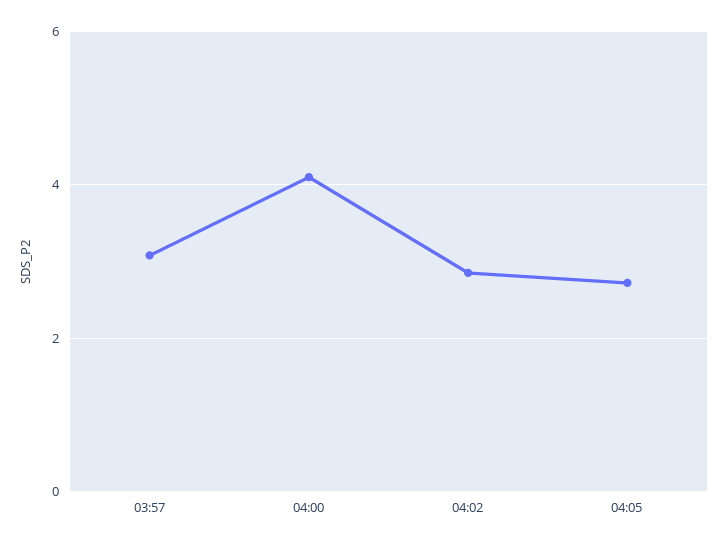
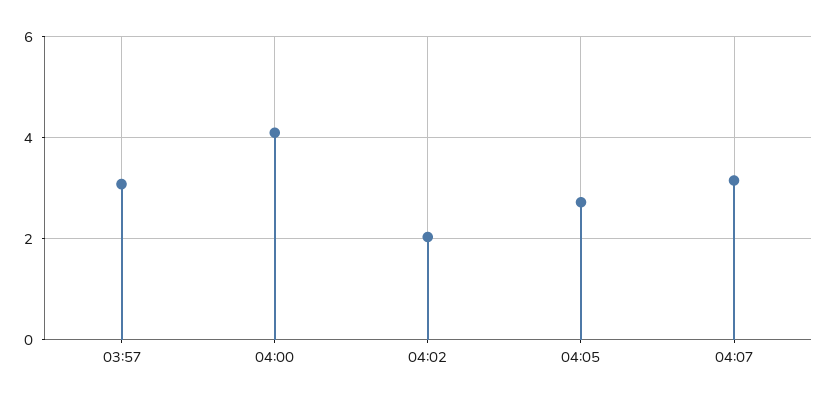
04:02: 2.8 -> 2
04:07: none -> 3.2

